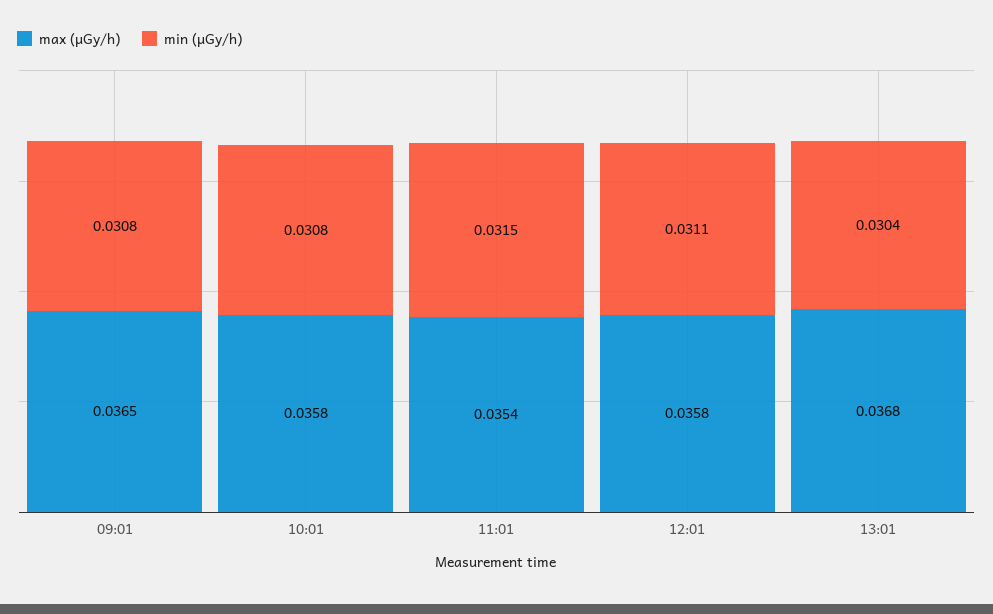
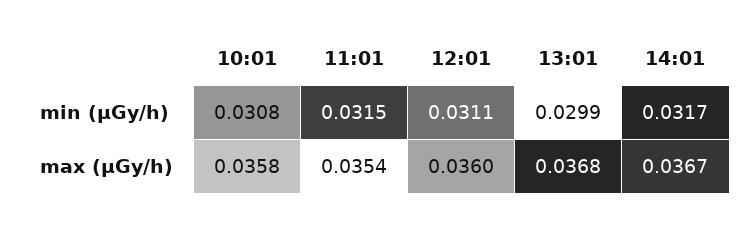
max (μGy/h), 09:01: 0.0365 -> none
min (μGy/h), 09:01: 0.0308 -> none
max (μGy/h), 12:01: 0.0358 -> 0.036
min (μGy/h), 13:01: 0.0304 -> 0.0299
min (μGy/h), 14:01: none -> 0.0317
max (μGy/h), 14:01: none -> 0.0367

